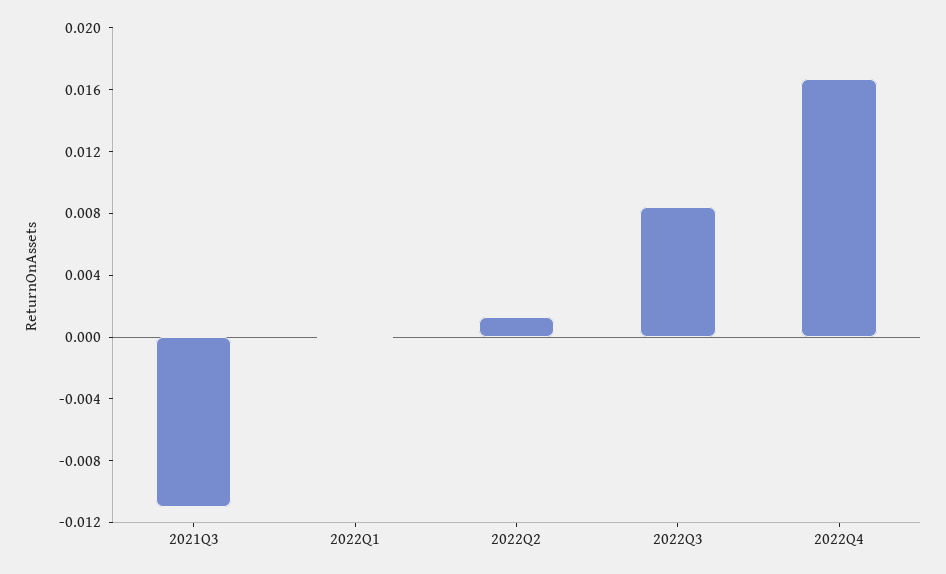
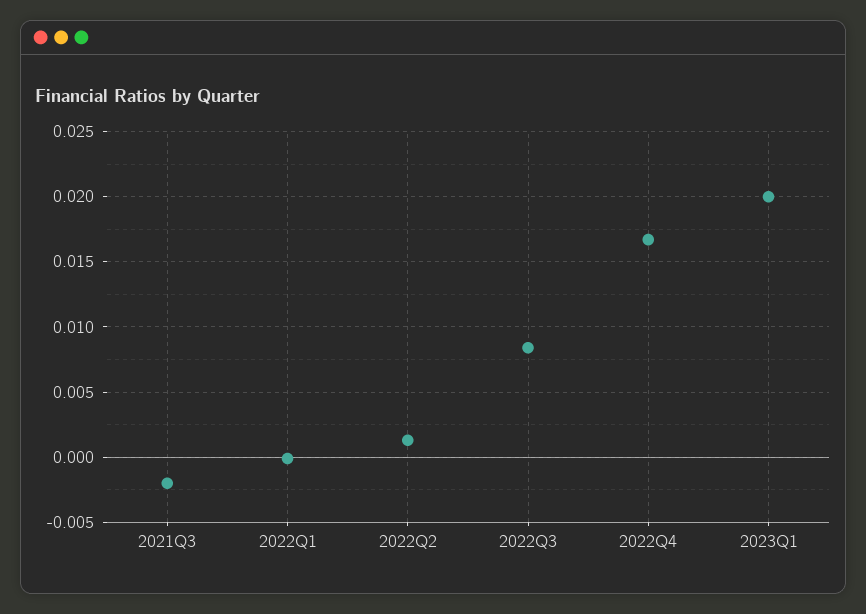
2021Q3: -0.011 -> -0.002
2023Q1: none -> 0.02

